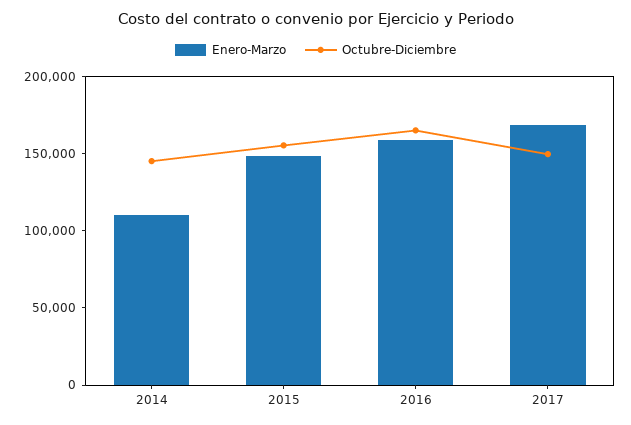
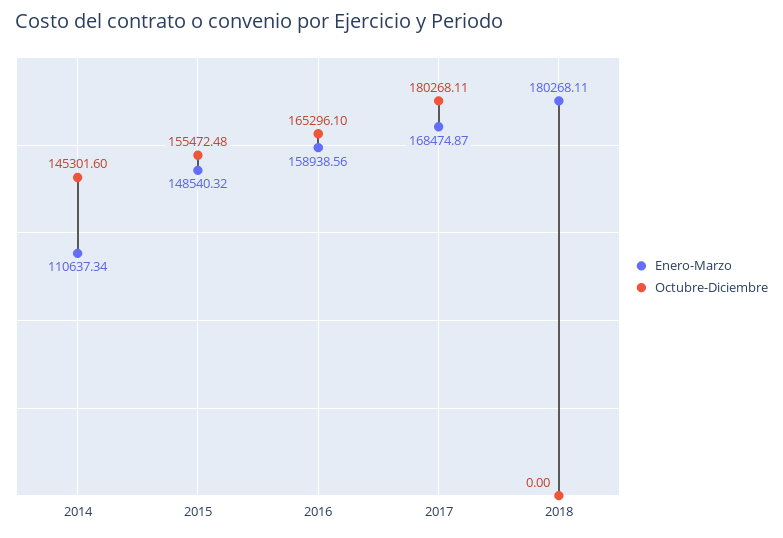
Octubre-Diciembre, 2017: 150000 -> 180268.11
Enero-Marzo, 2018: none -> 180268.11
Octubre-Diciembre, 2018: none -> 0

